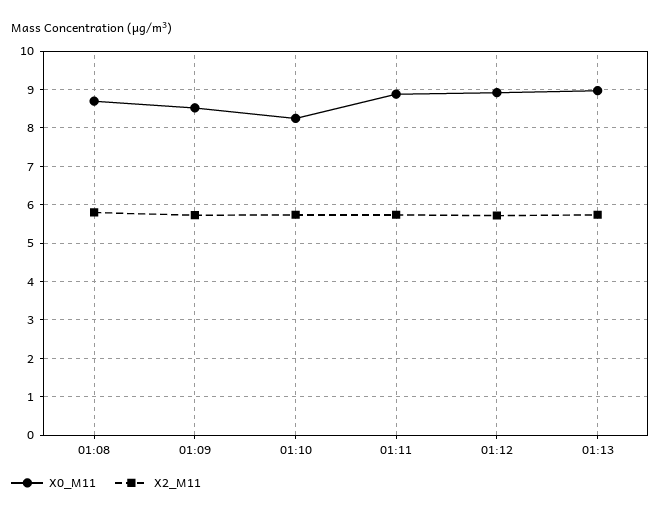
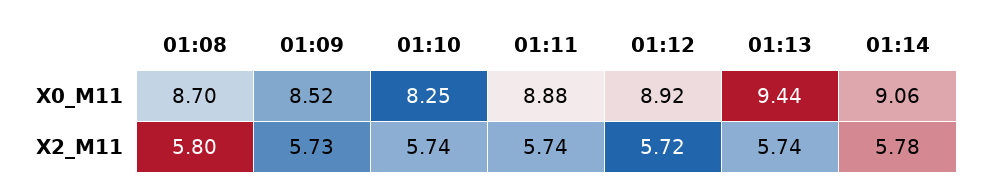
X0_M11, 01:13: 9 -> 9.44
X0_M11, 01:14: none -> 9.06
X2_M11, 01:14: none -> 5.78

